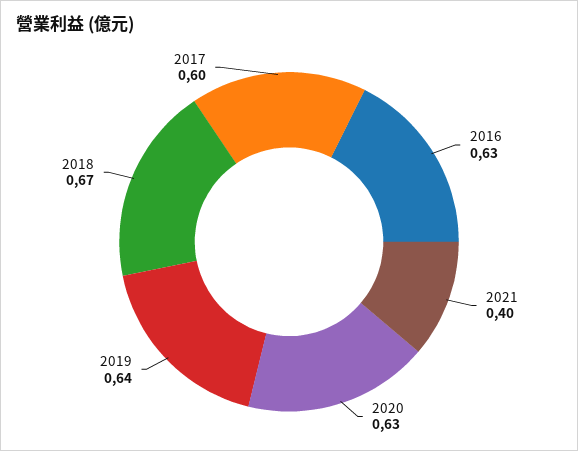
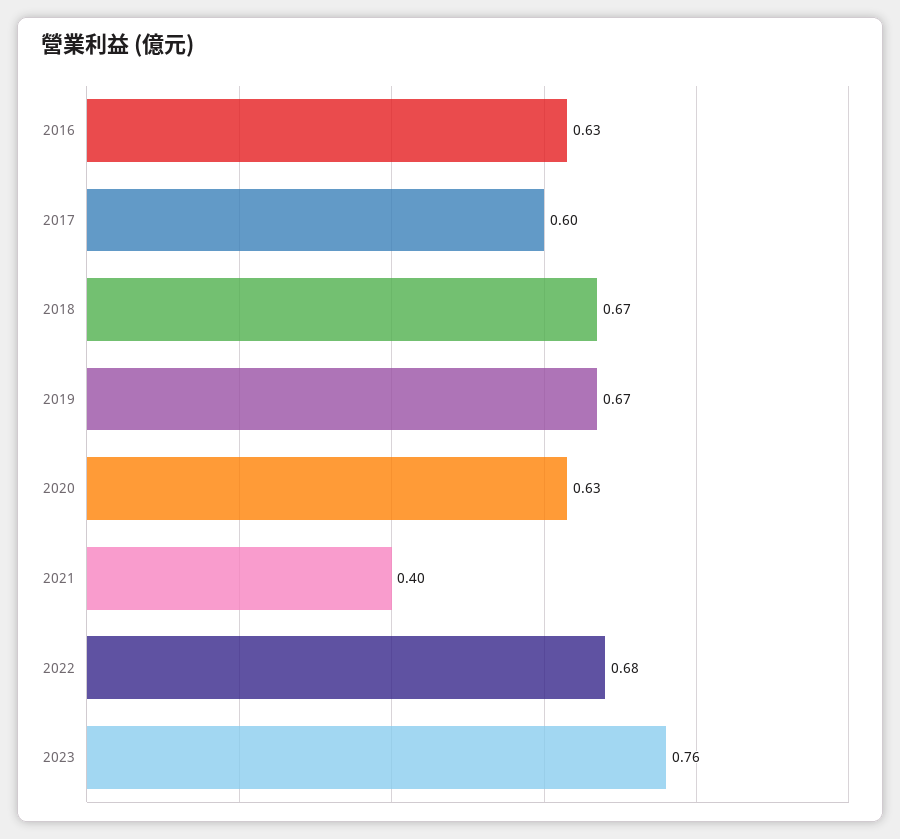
2019: 0.64 -> 0.67
2022: none -> 0.68
2023: none -> 0.76

